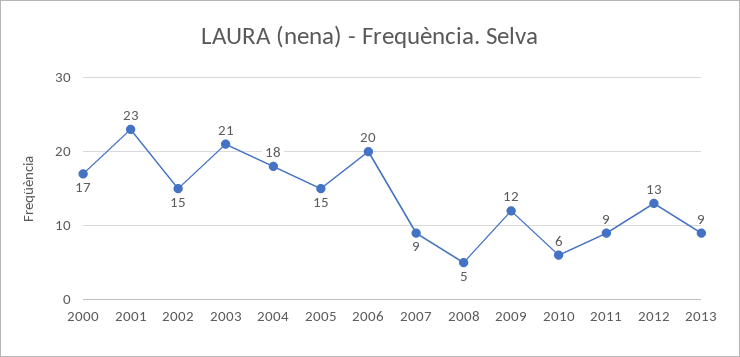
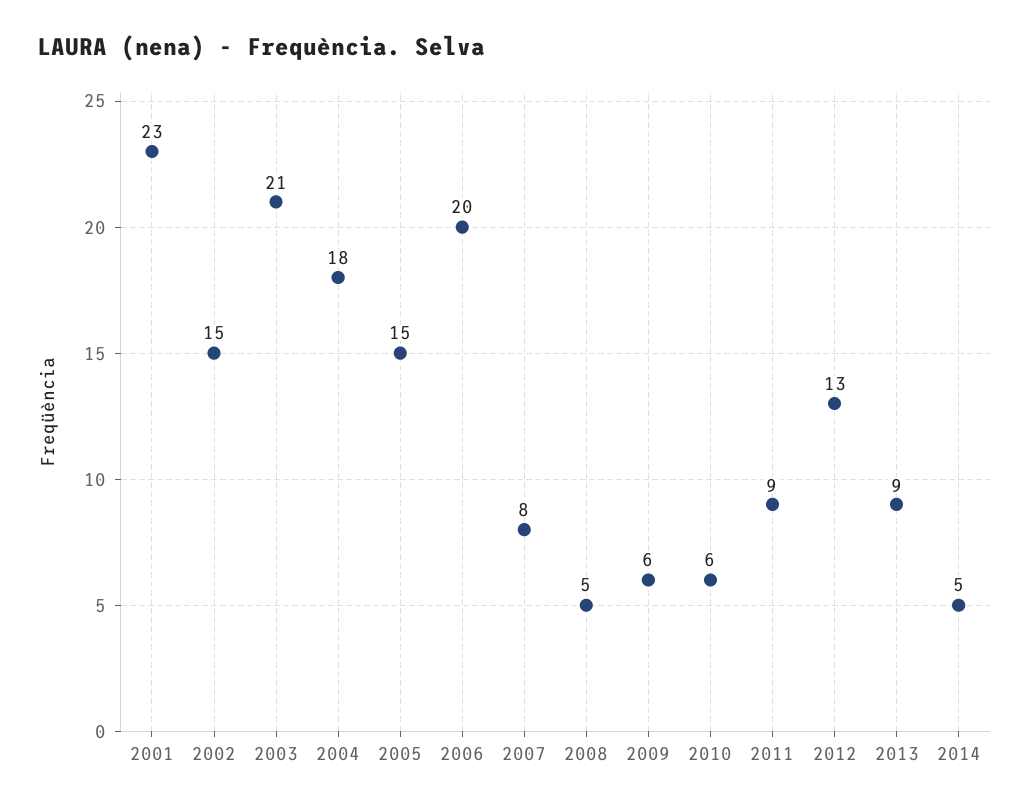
2000: 17 -> none
2007: 9 -> 8
2009: 12 -> 6
2014: none -> 5

